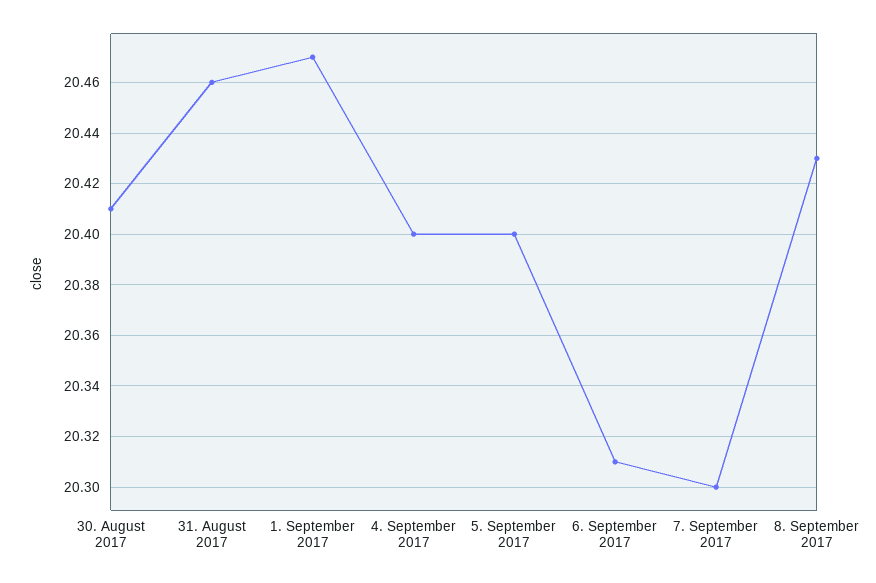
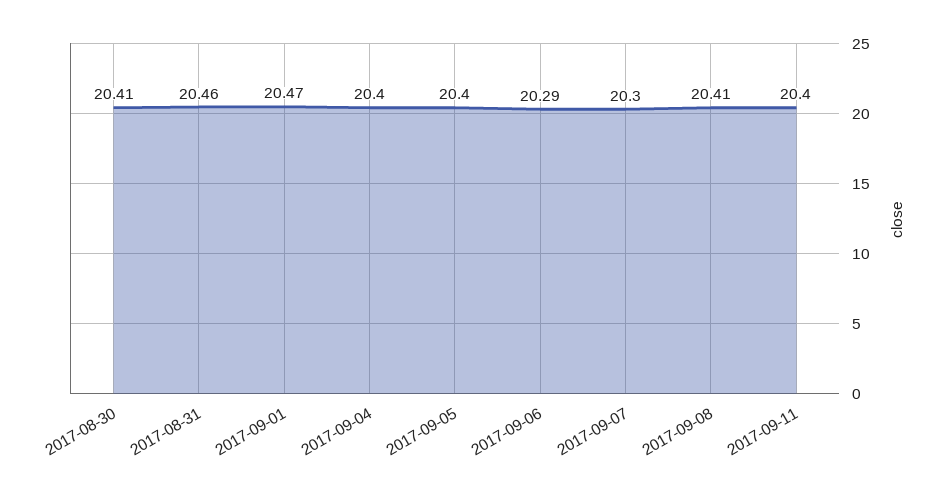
6. September 2017: 20.31 -> 20.29
8. September 2017: 20.43 -> 20.41
2017-09-11: none -> 20.4

